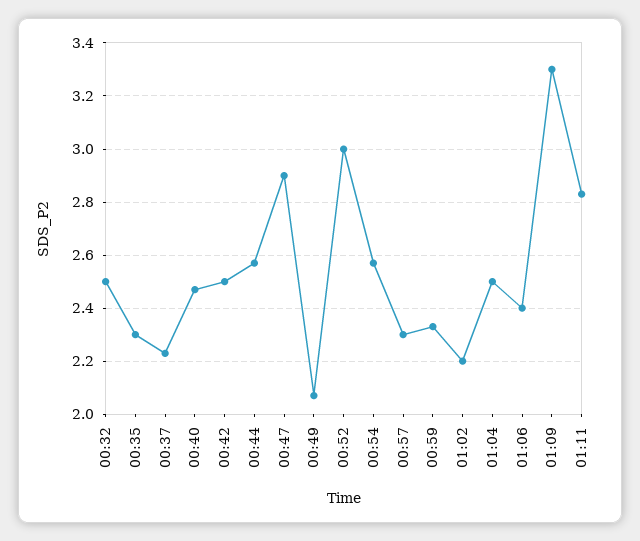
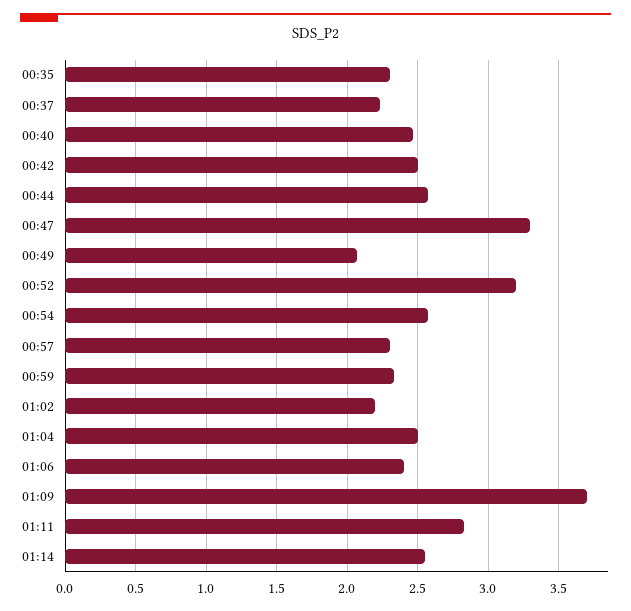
00:32: 2.5 -> none
00:47: 2.9 -> 3.3
00:52: 3 -> 3.2
01:09: 3.3 -> 3.7
01:14: none -> 2.55

